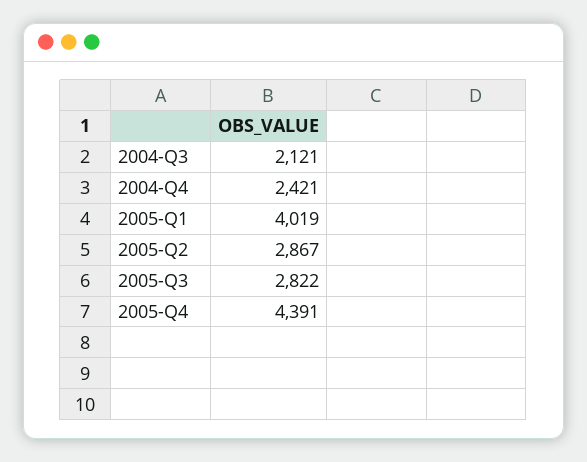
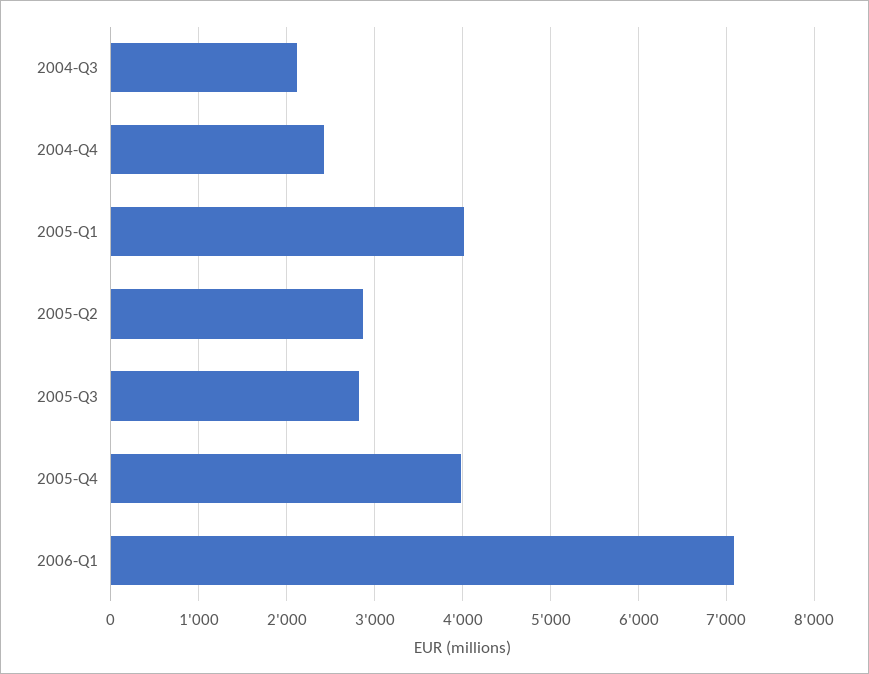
2005-Q4: 4391 -> 4000
2006-Q1: none -> 7100

